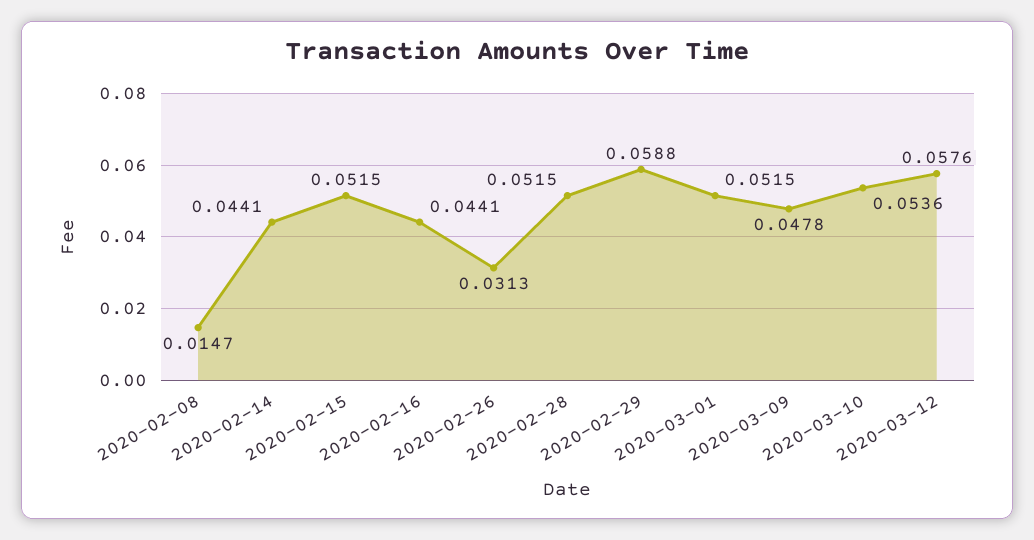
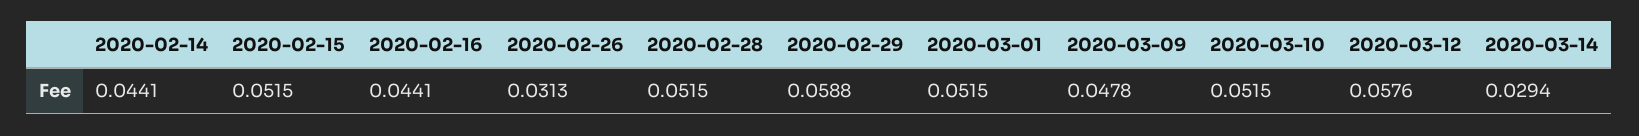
2020-02-08: 0.0147 -> none
2020-03-10: 0.0536 -> 0.0515
2020-03-14: none -> 0.0294

